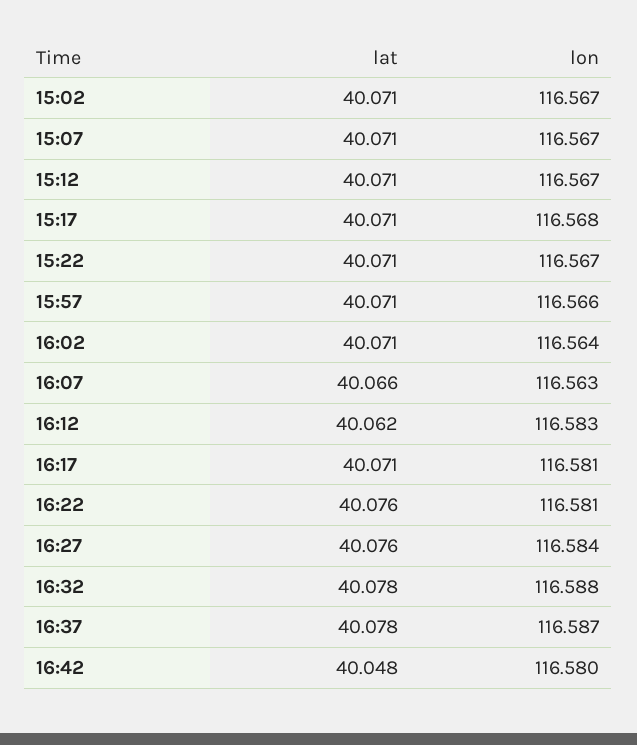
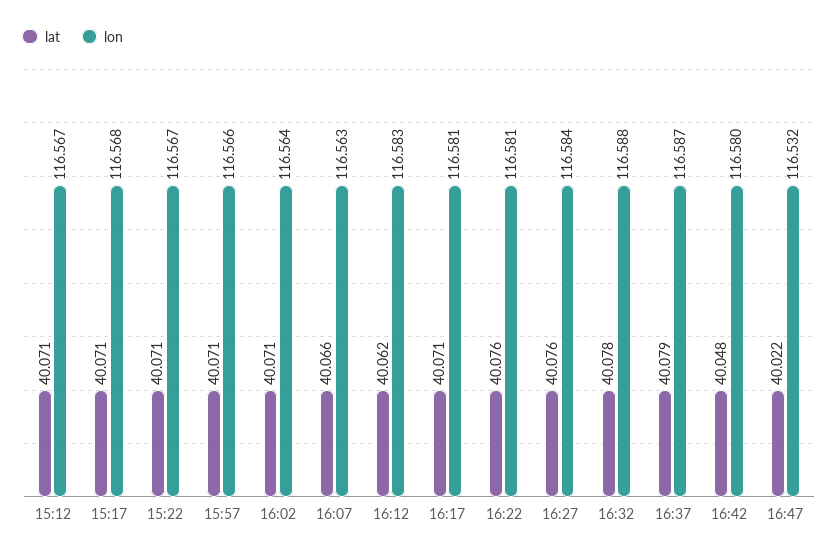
lat, 15:02: 40.071 -> none
lon, 15:02: 116.567 -> none
lat, 15:07: 40.071 -> none
lon, 15:07: 116.567 -> none
lat, 16:37: 40.078 -> 40.079
lat, 16:47: none -> 40.022
lon, 16:47: none -> 116.532

